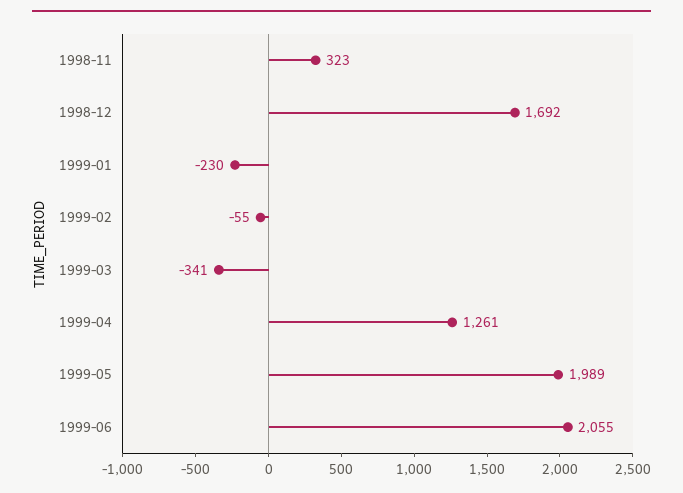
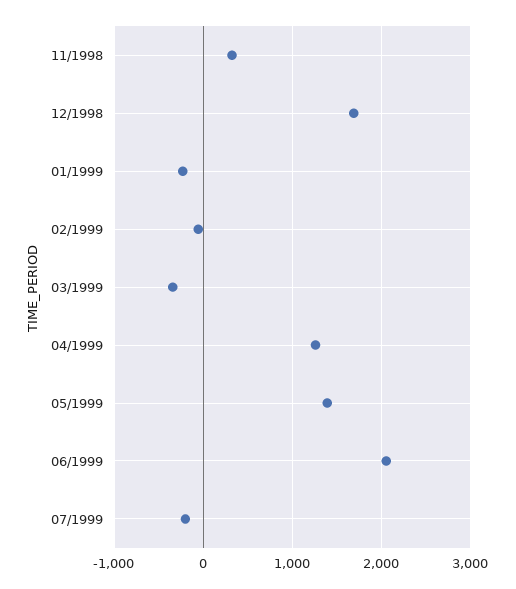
1999-05: 1989 -> 1400
07/1999: none -> -200

